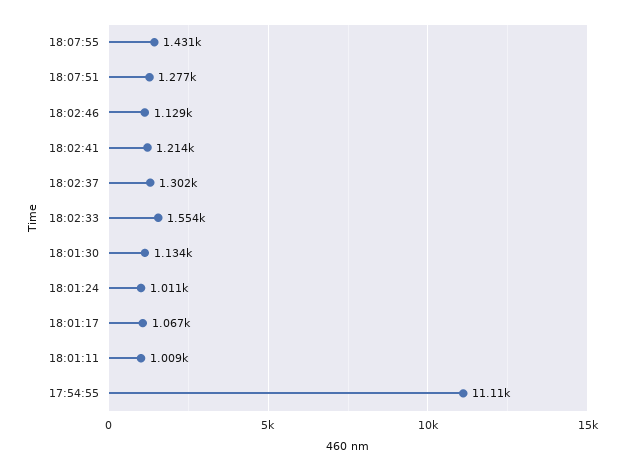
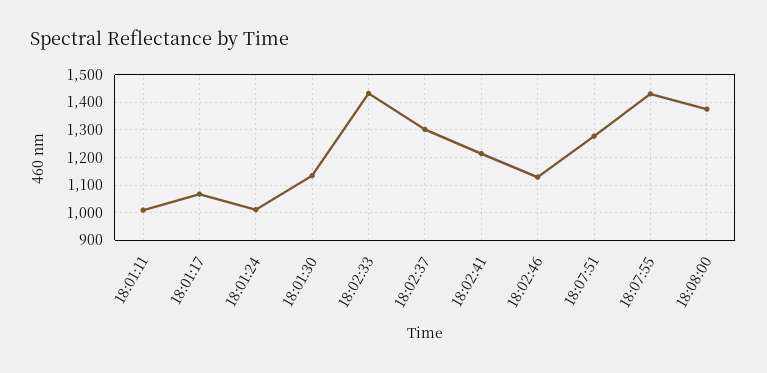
18:02:33: 1554 -> 1425
17:54:55: 11110 -> none
18:08:00: none -> 1375

